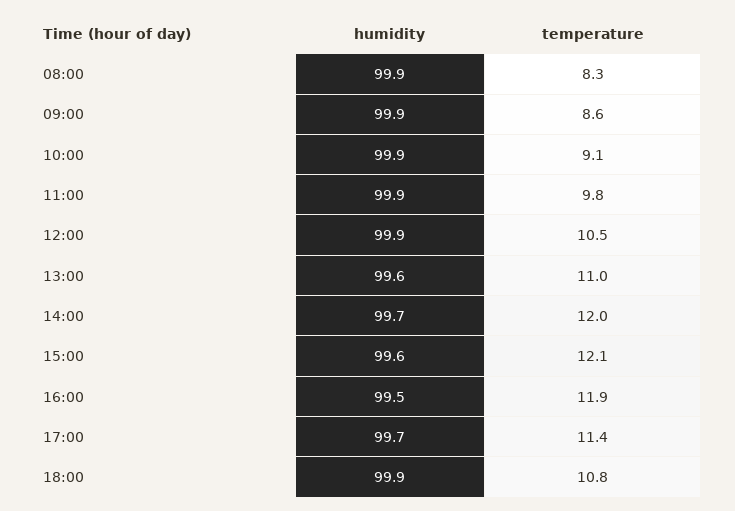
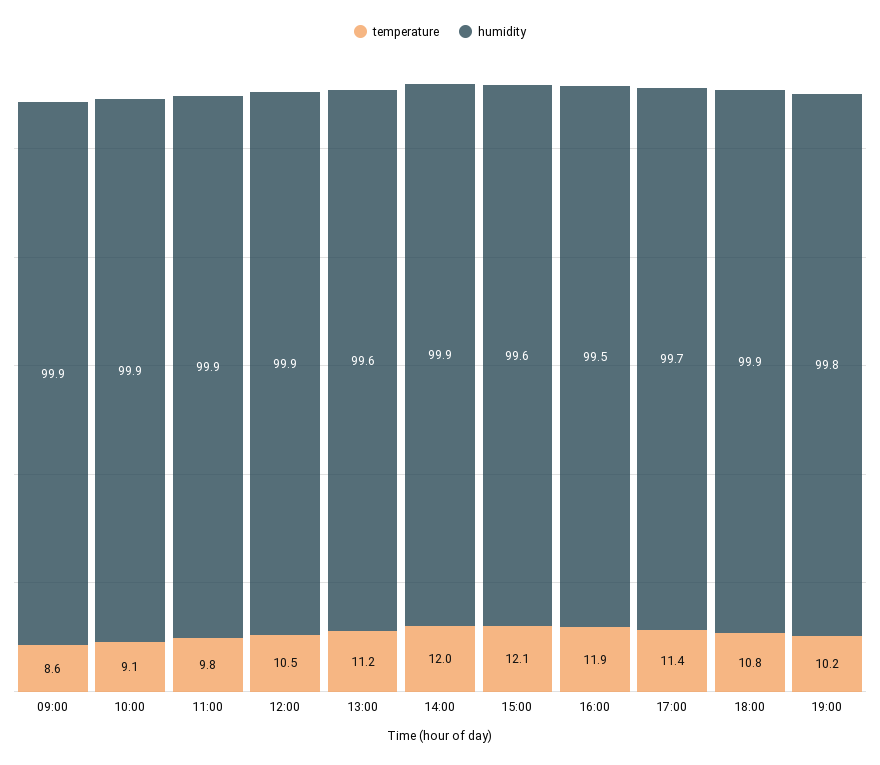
humidity, 08:00: 99.9 -> none
temperature, 08:00: 8.3 -> none
temperature, 13:00: 11 -> 11.2
humidity, 14:00: 99.7 -> 99.9
temperature, 19:00: none -> 10.2
humidity, 19:00: none -> 99.8

